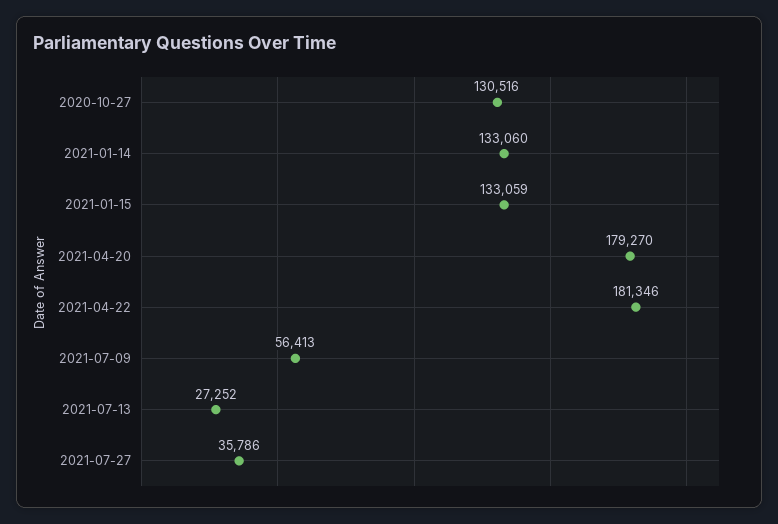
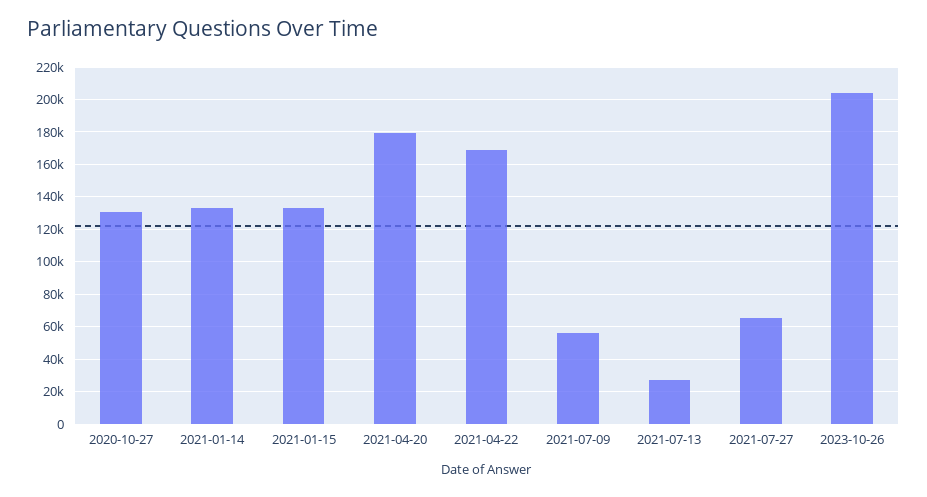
2021-04-22: 181346 -> 170000
2021-07-27: 35786 -> 65000
2023-10-26: none -> 205000

